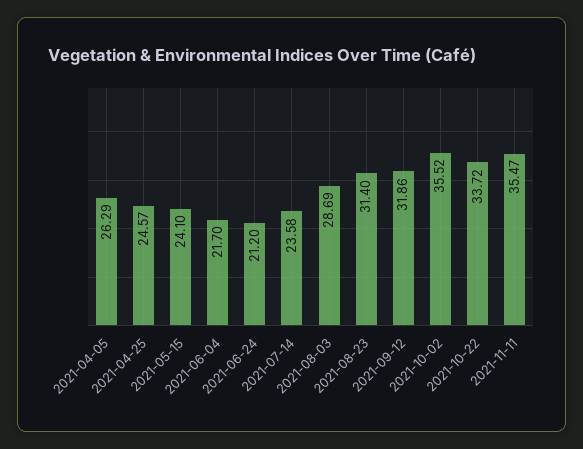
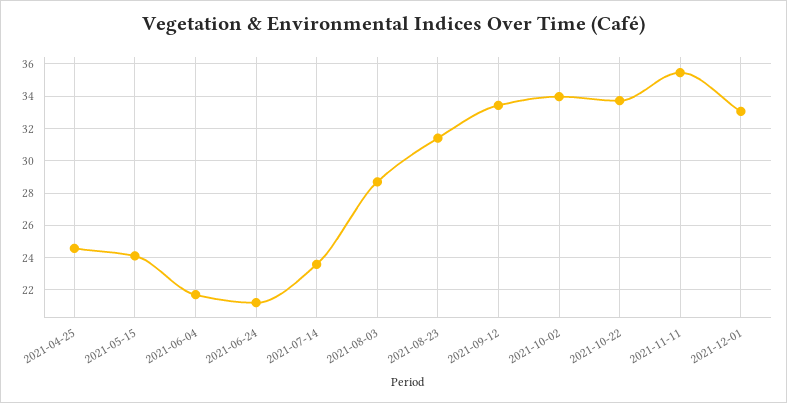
2021-04-05: 26.29 -> none
2021-09-12: 31.86 -> 33.5
2021-10-02: 35.52 -> 34
2021-12-01: none -> 33

